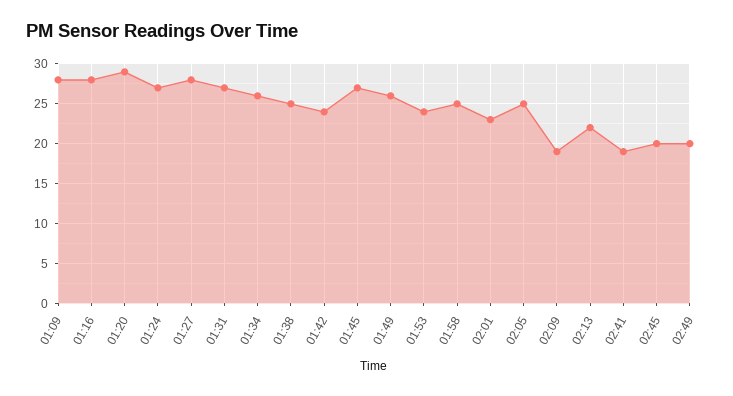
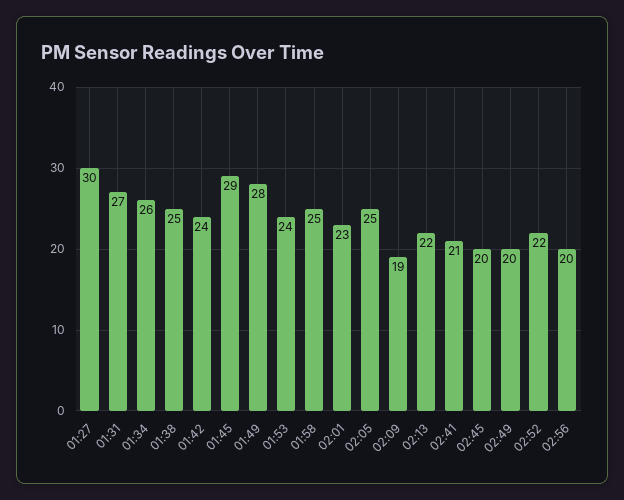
01:09: 28 -> none
01:16: 28 -> none
01:20: 29 -> none
01:24: 27 -> none
01:27: 28 -> 30
01:45: 27 -> 29
01:49: 26 -> 28
02:41: 19 -> 21
02:52: none -> 22
02:56: none -> 20

